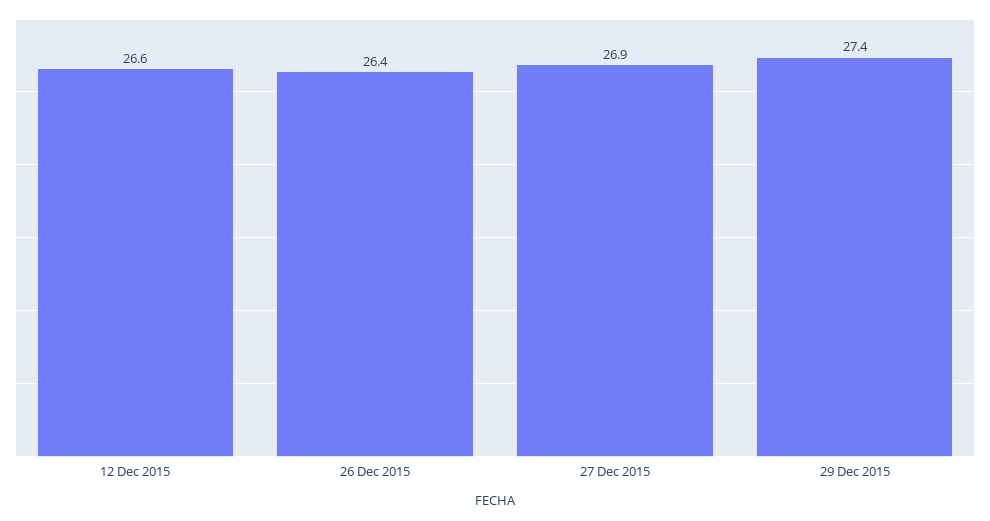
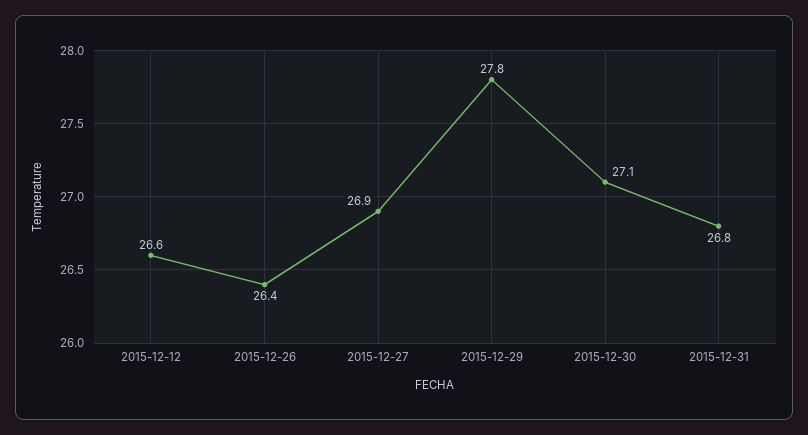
29 Dec 2015: 27.4 -> 27.8
2015-12-30: none -> 27.1
2015-12-31: none -> 26.8

